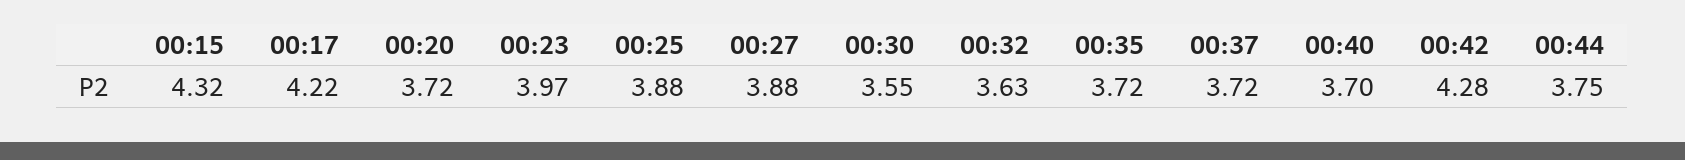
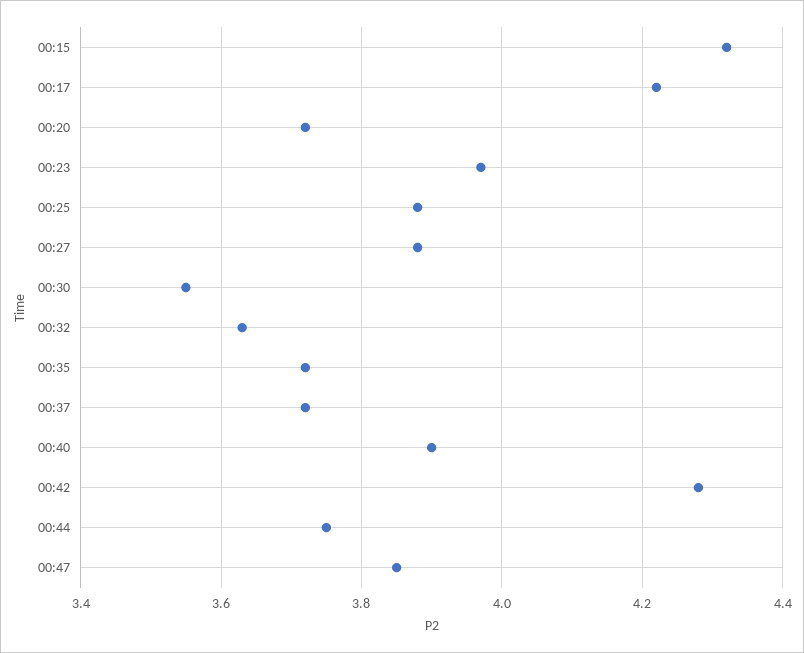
00:40: 3.7 -> 3.9
00:47: none -> 3.85

